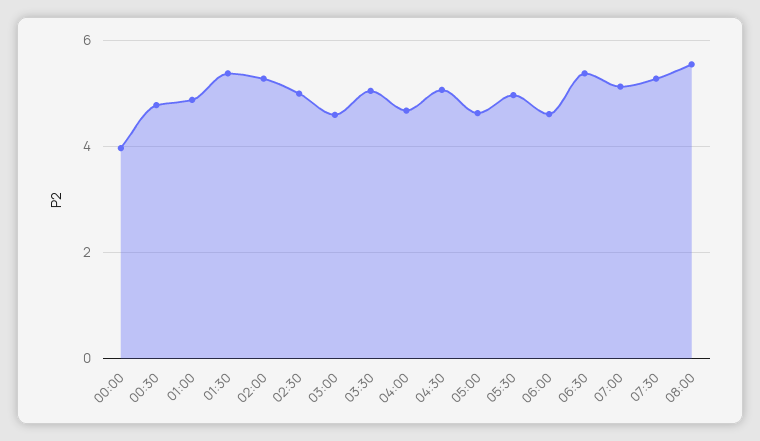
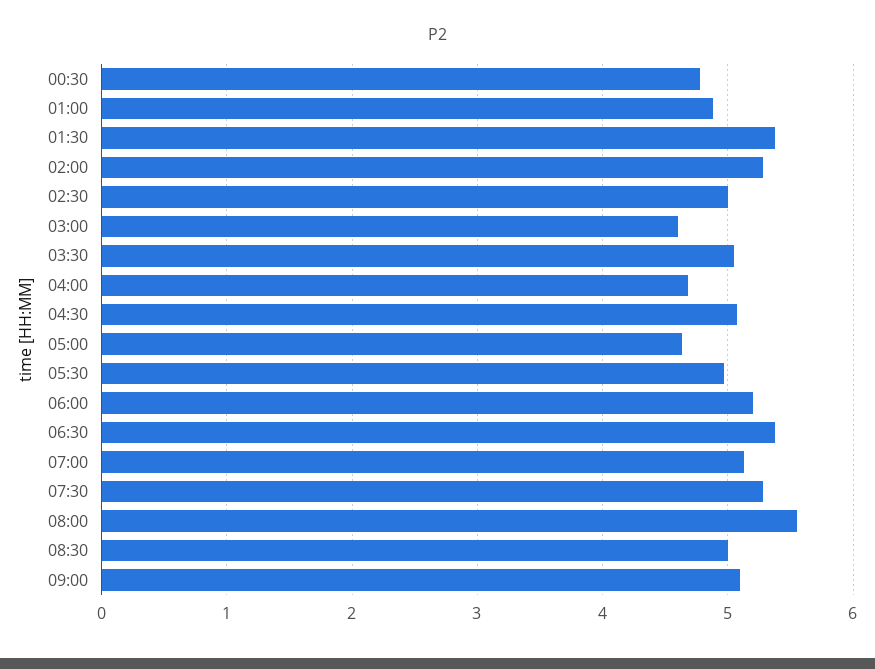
00:00: 4 -> none
06:00: 4.6 -> 5.2
08:30: none -> 5
09:00: none -> 5.1

